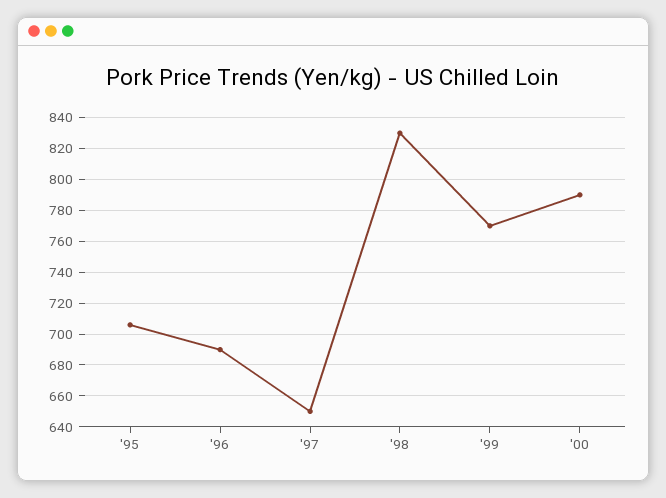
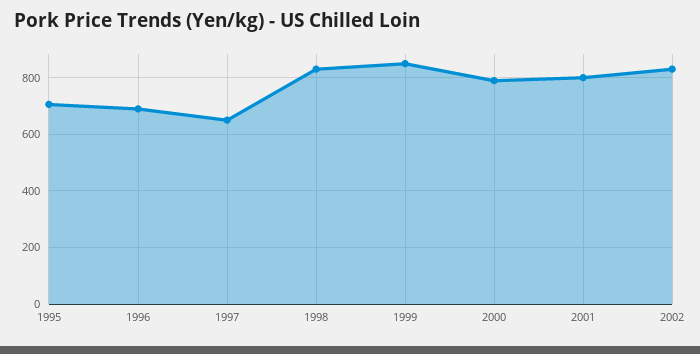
'99: 770 -> 850
2001: none -> 800
2002: none -> 825

